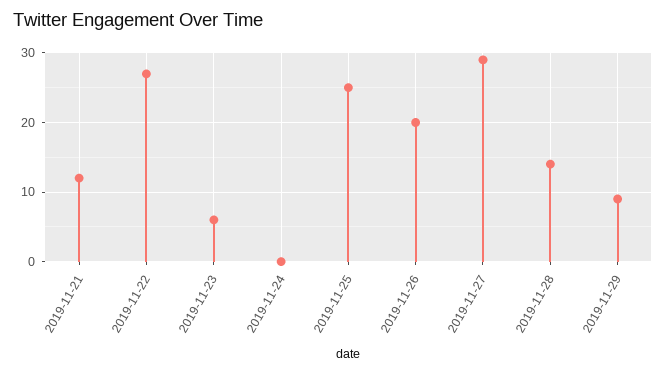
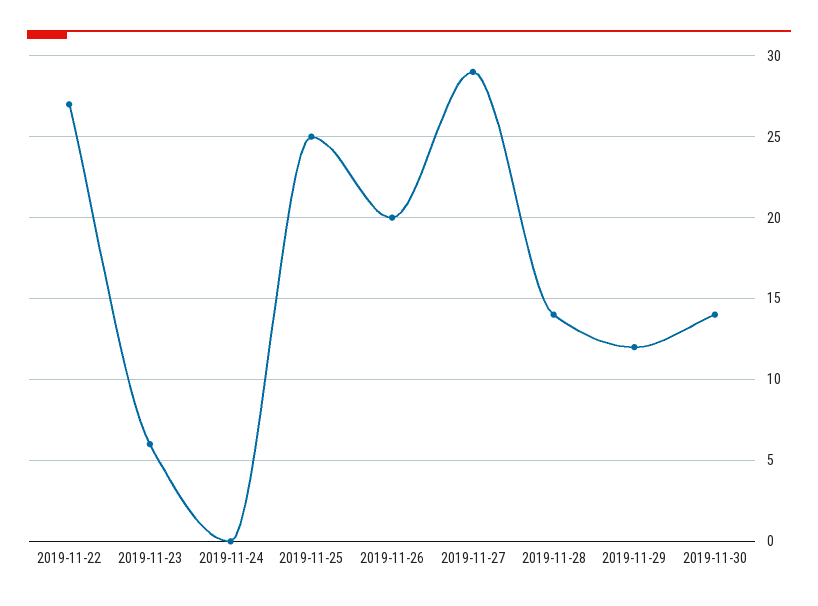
2019-11-21: 12 -> none
2019-11-29: 9 -> 12
2019-11-30: none -> 14

